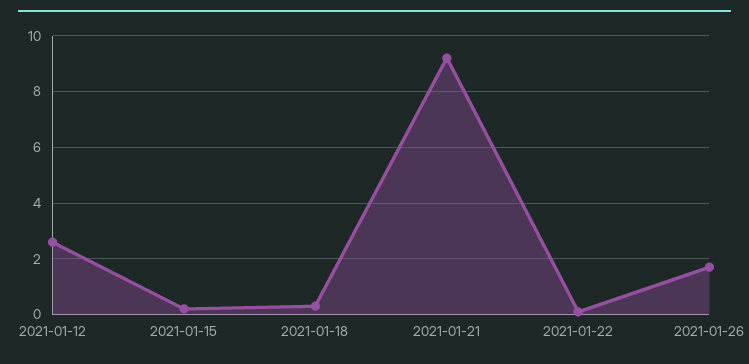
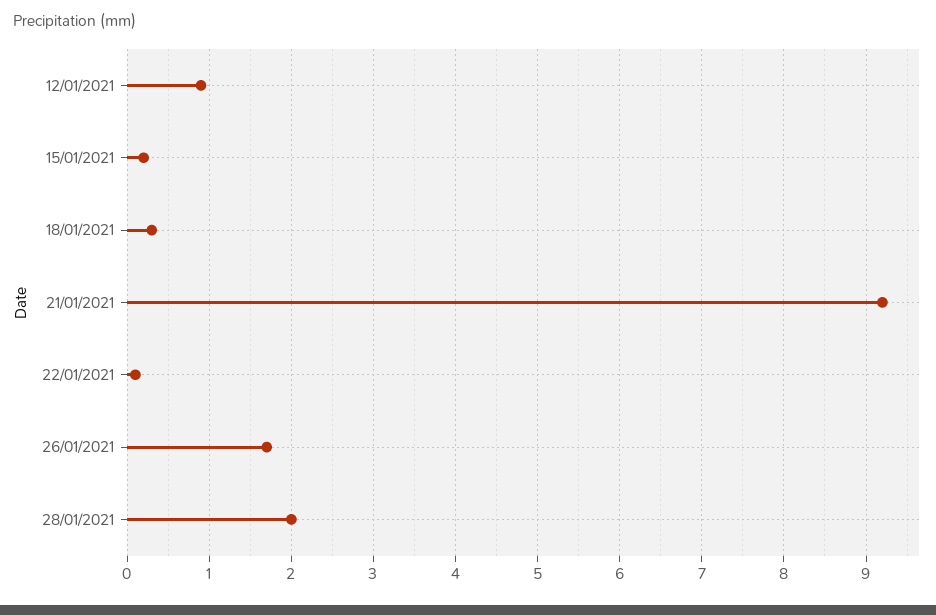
2021-01-12: 2.5 -> 0.9
28/01/2021: none -> 2

